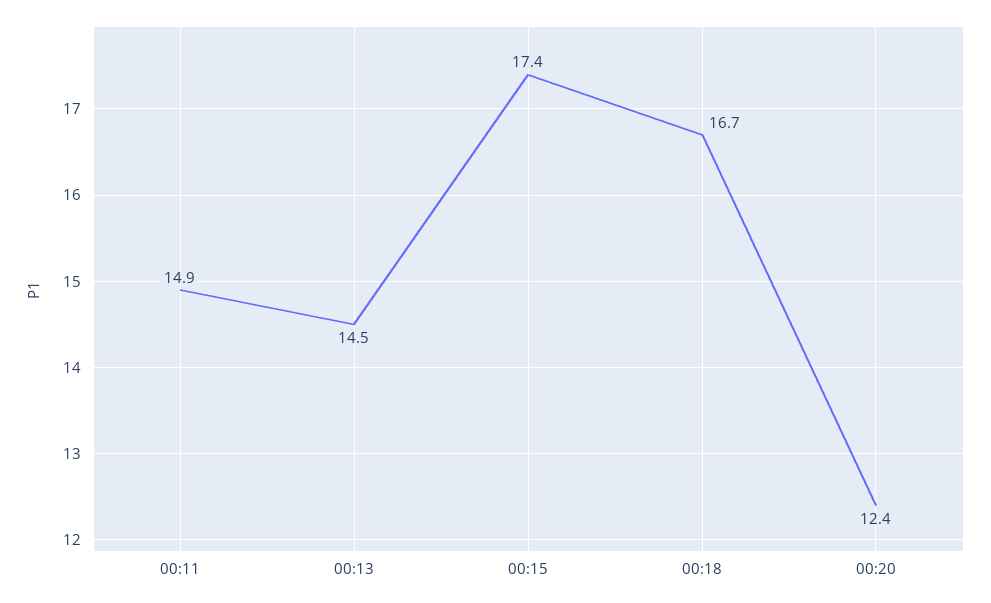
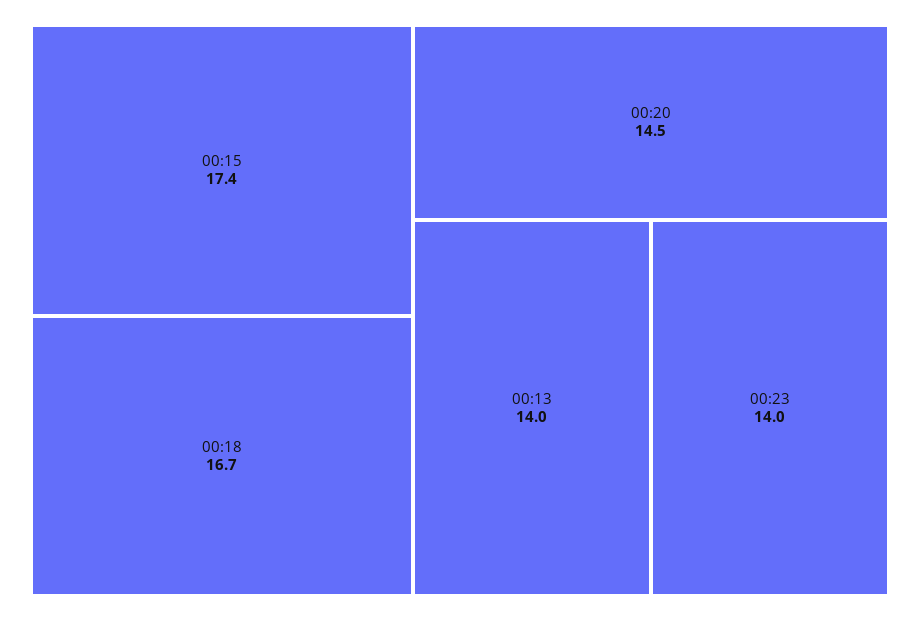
00:11: 14.9 -> none
00:13: 14.5 -> 14
00:20: 12.4 -> 14.5
00:23: none -> 14

